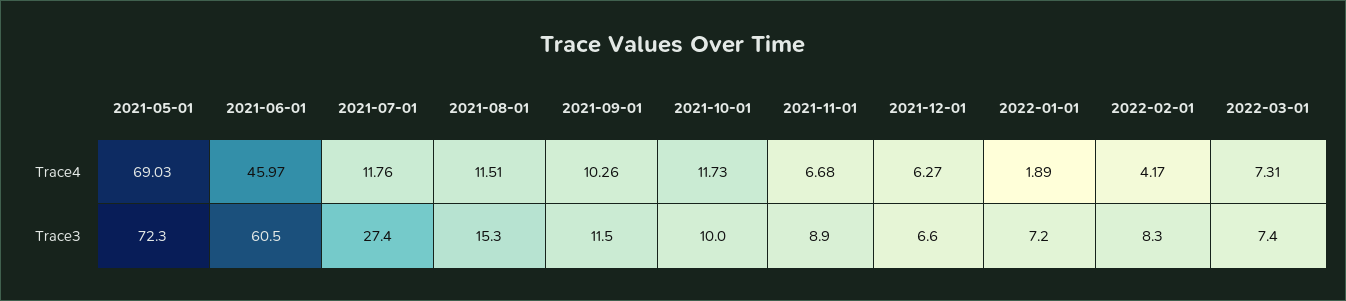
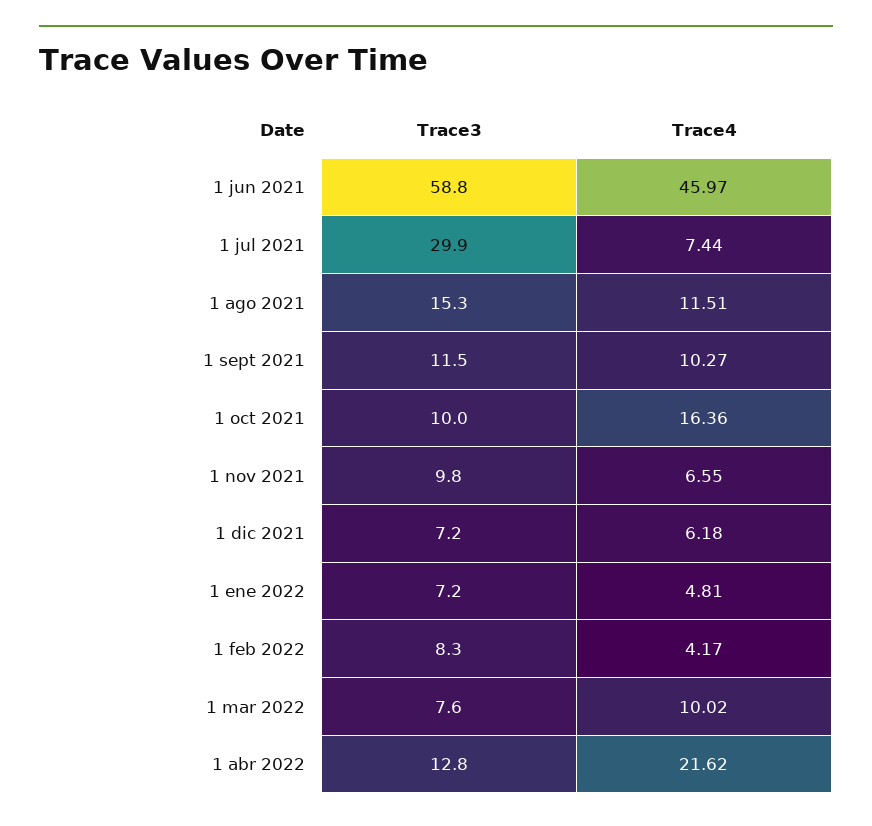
2021-05-01, Trace4: 69.03 -> none
2021-07-01, Trace4: 11.76 -> 7.44
2021-09-01, Trace4: 10.26 -> 10.27
2021-10-01, Trace4: 11.73 -> 16.36
2021-11-01, Trace4: 6.68 -> 6.55
2021-12-01, Trace4: 6.27 -> 6.18
2022-01-01, Trace4: 1.89 -> 4.81
2022-03-01, Trace4: 7.31 -> 10.02
2021-05-01, Trace3: 72.3 -> none
2021-06-01, Trace3: 60.5 -> 58.8
2021-07-01, Trace3: 27.4 -> 29.9
2021-11-01, Trace3: 8.9 -> 9.8
2021-12-01, Trace3: 6.6 -> 7.2
2022-03-01, Trace3: 7.4 -> 7.6
1 abr 2022, Trace3: none -> 12.8
1 abr 2022, Trace4: none -> 21.62

